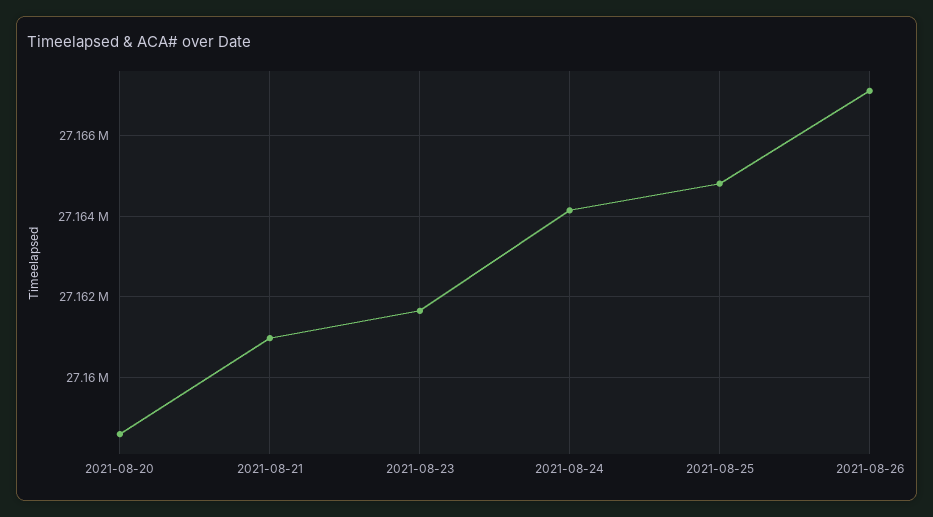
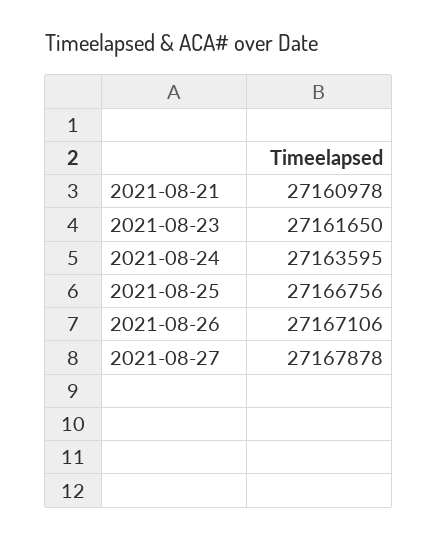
2021-08-20: 27158600 -> none
2021-08-24: 27164200 -> 27163595
2021-08-25: 27164800 -> 27166756
2021-08-27: none -> 27167878

